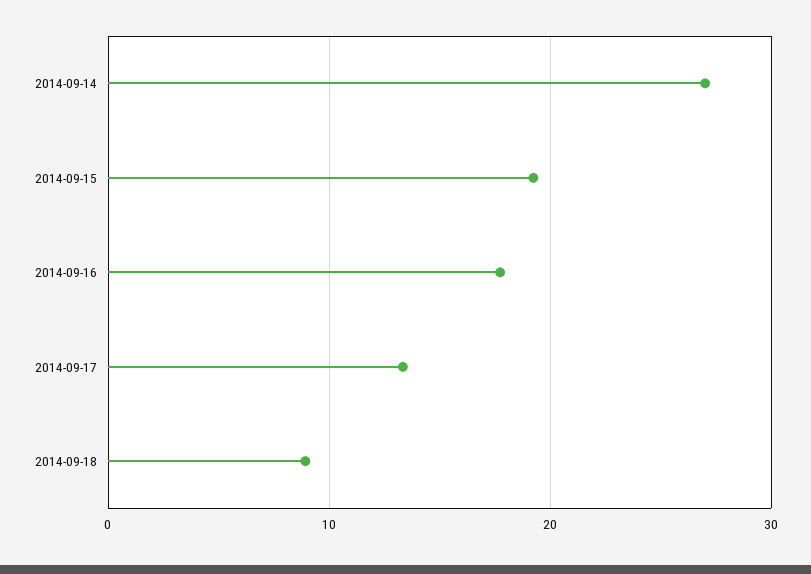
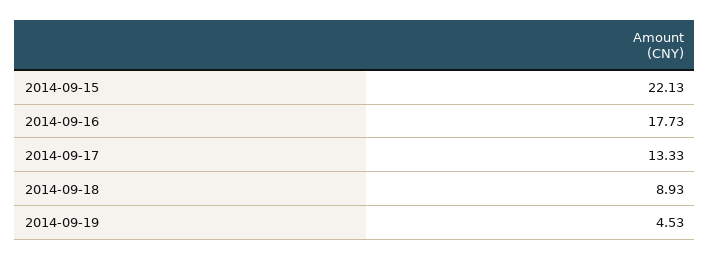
2014-09-14: 27 -> none
2014-09-15: 19 -> 22.13
2014-09-19: none -> 4.53

